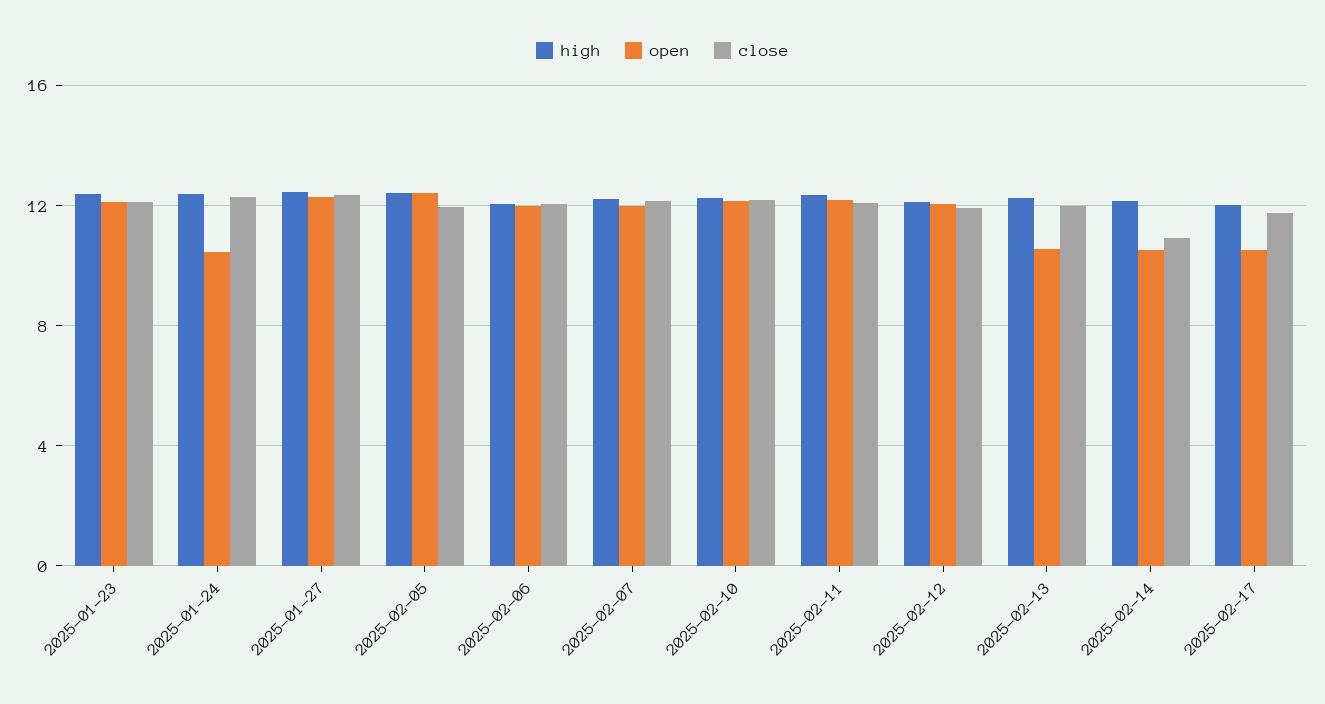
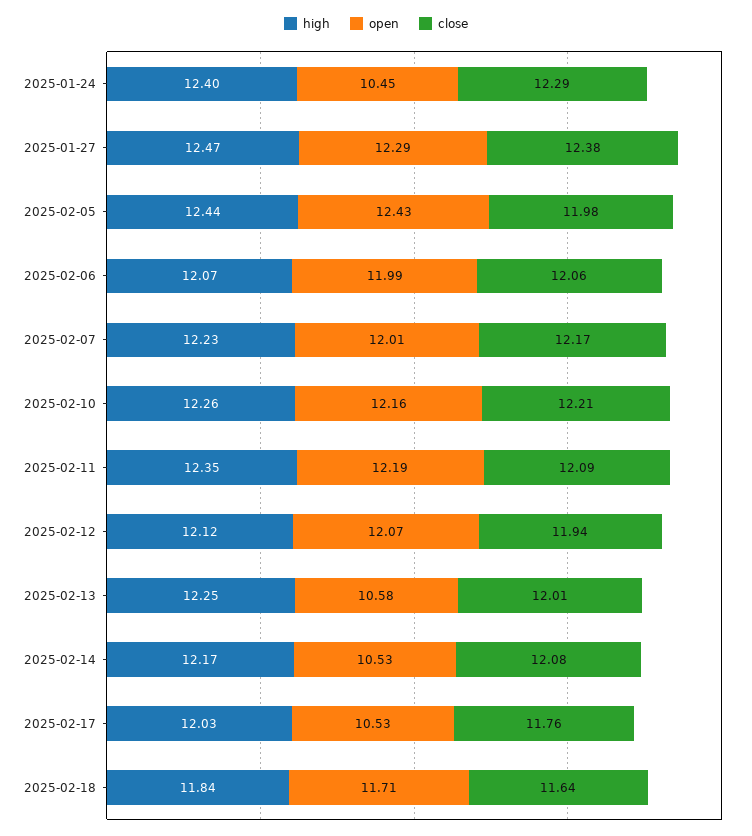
high, 2025-01-23: 12.5 -> none
open, 2025-01-23: 12 -> none
close, 2025-01-23: 12 -> none
close, 2025-02-14: 11 -> 12.08
high, 2025-02-18: none -> 11.84
open, 2025-02-18: none -> 11.71
close, 2025-02-18: none -> 11.64

